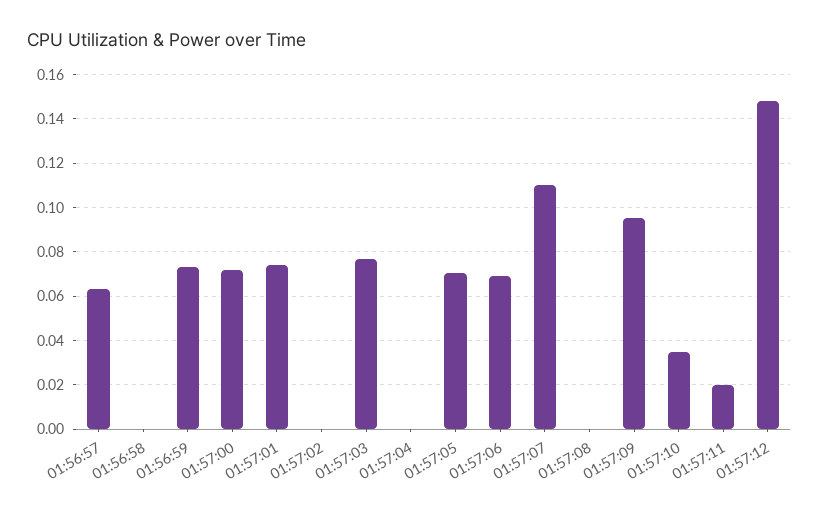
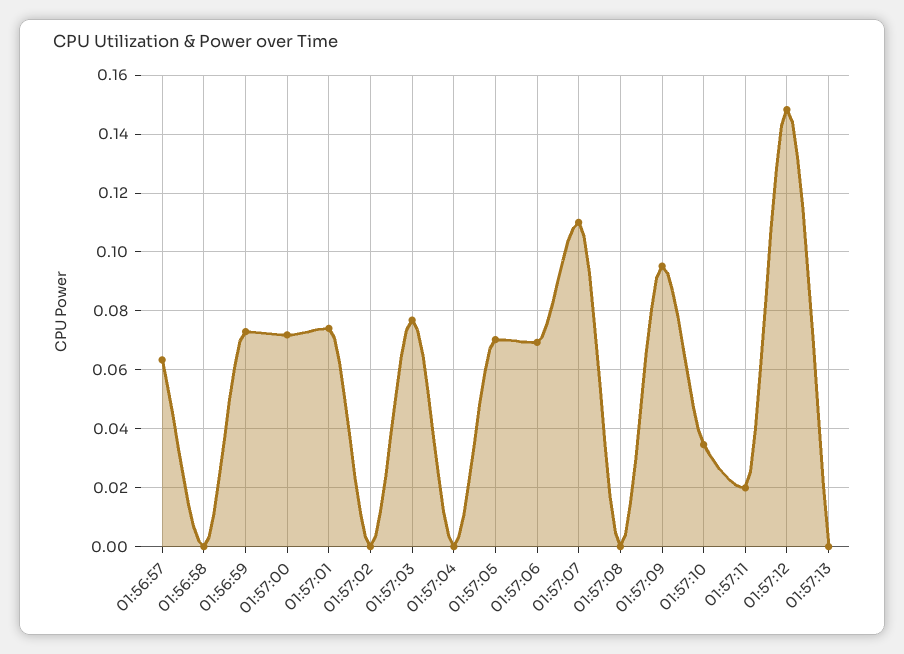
01:57:13: none -> 0

